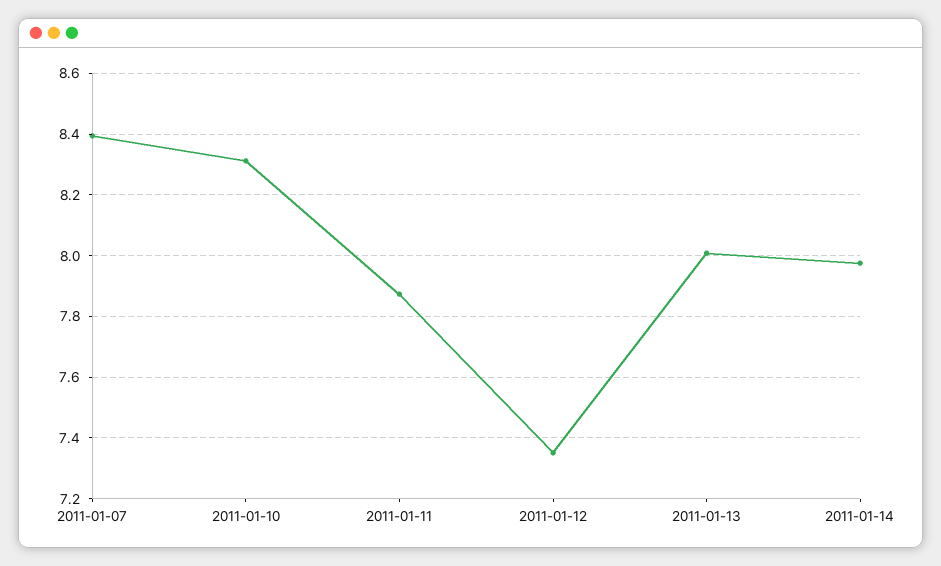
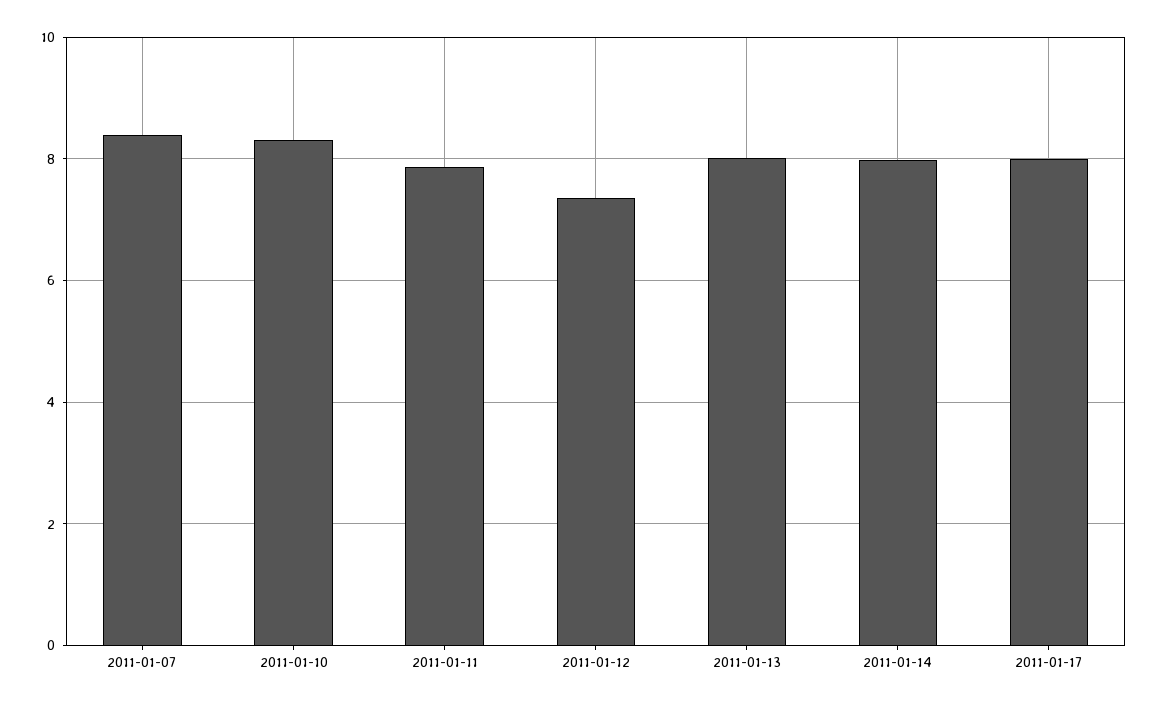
2011-01-17: none -> 8

